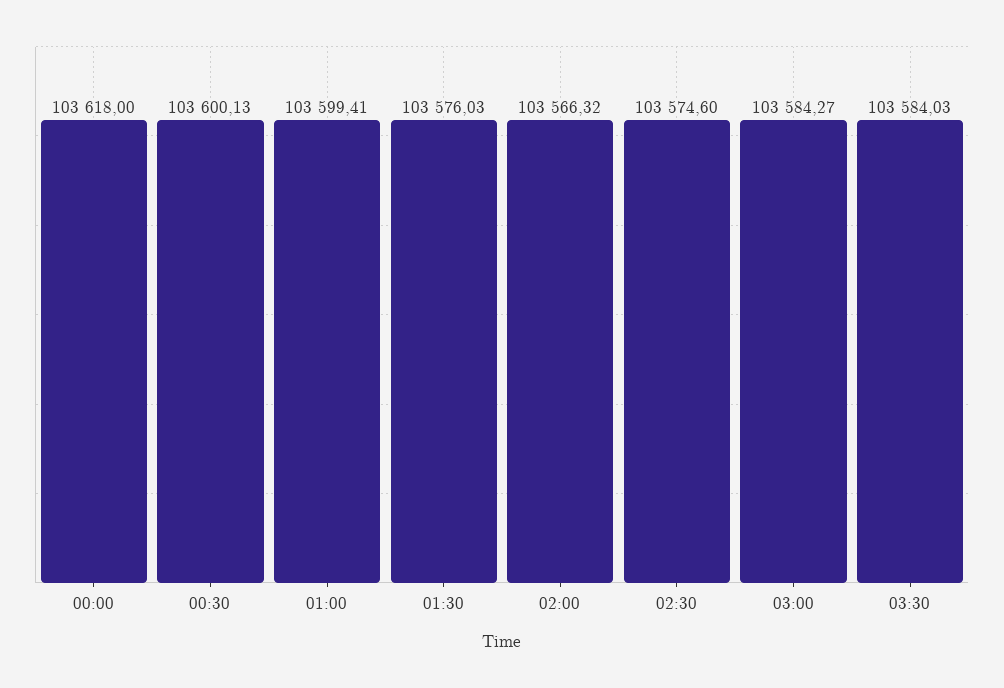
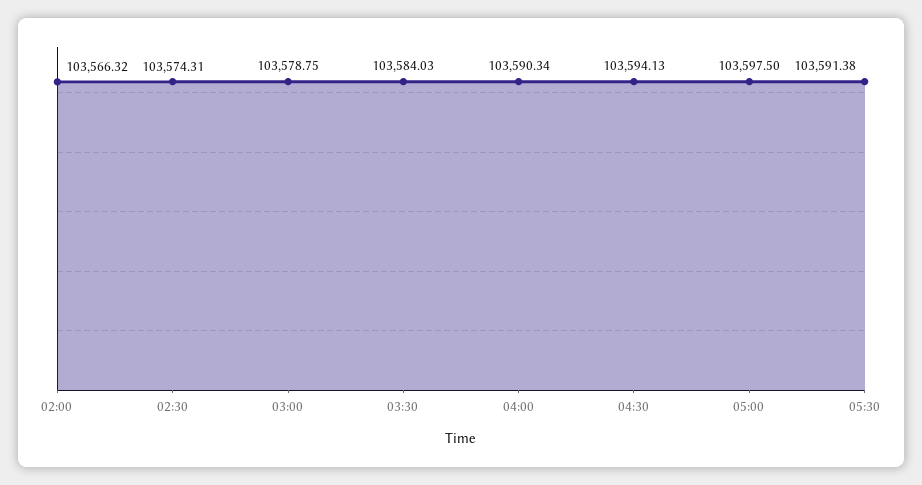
00:00: 103618 -> none
00:30: 103600.13 -> none
01:00: 103599.41 -> none
01:30: 103576.03 -> none
02:30: 103574.6 -> 103574.31
03:00: 103584.27 -> 103578.75
04:00: none -> 103590.34
04:30: none -> 103594.13
05:00: none -> 103597.5
05:30: none -> 103591.38

